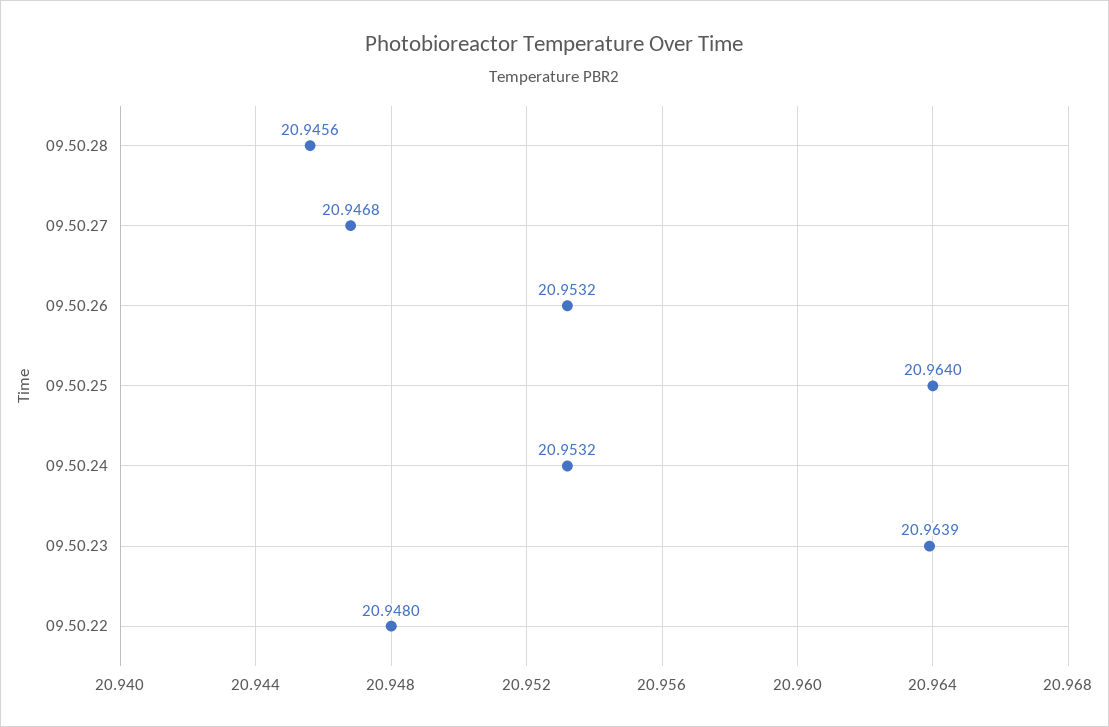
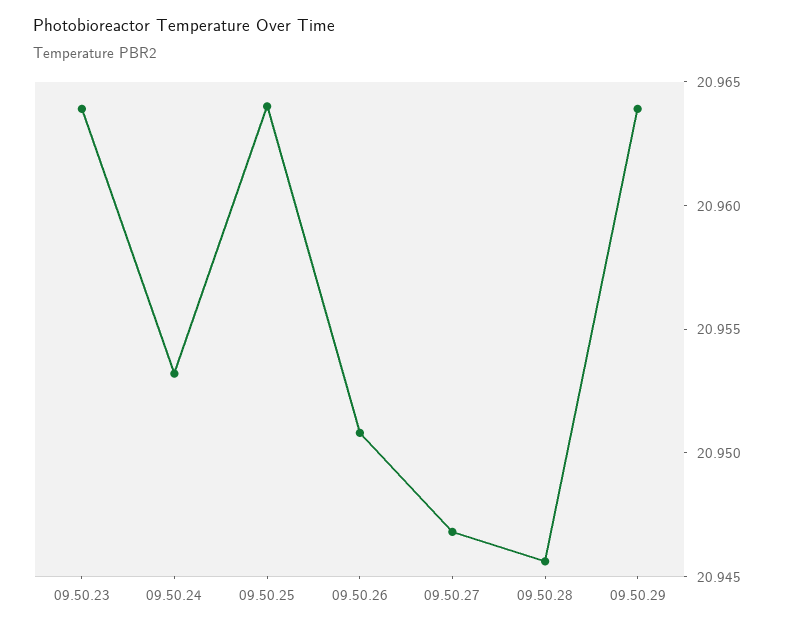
09.50.26: 20.9532 -> 20.951
09.50.22: 20.948 -> none
09.50.29: none -> 20.964

